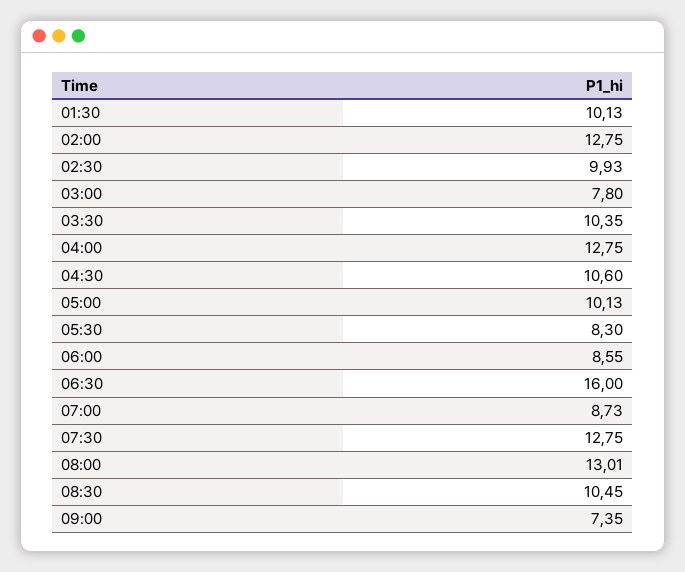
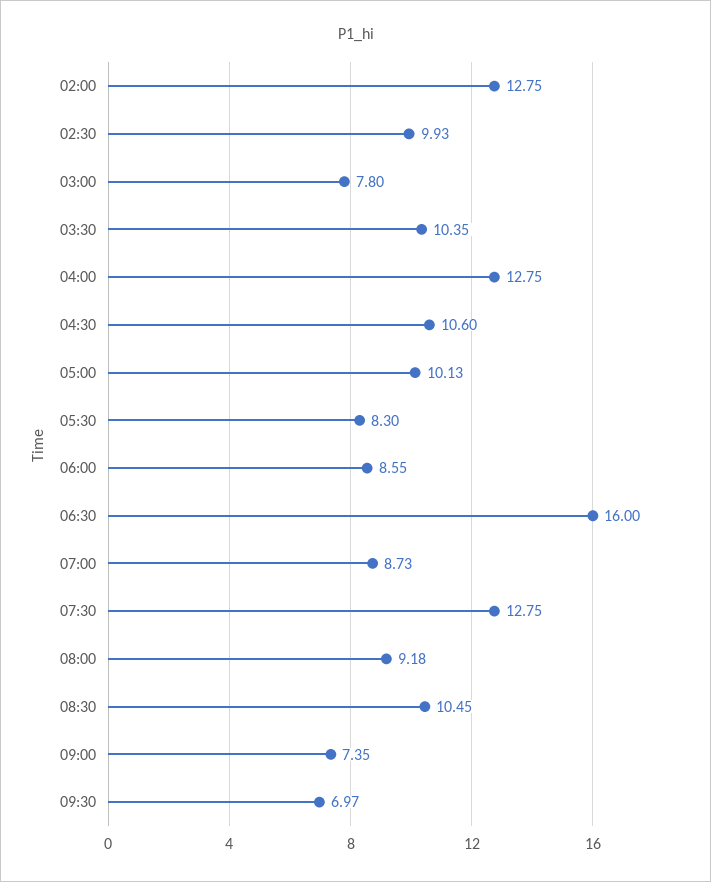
01:30: 10.13 -> none
08:00: 13.01 -> 9.18
09:30: none -> 6.97

